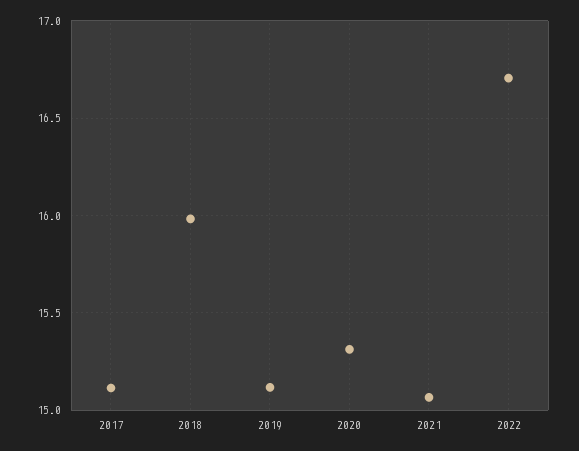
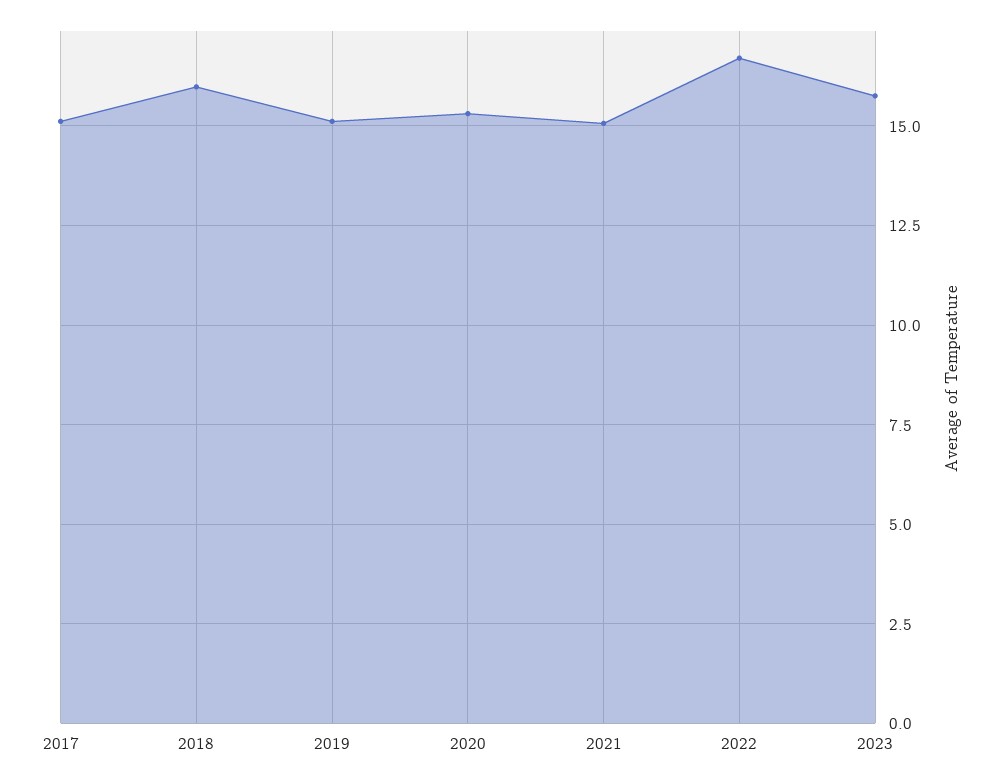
2023: none -> 15.75

